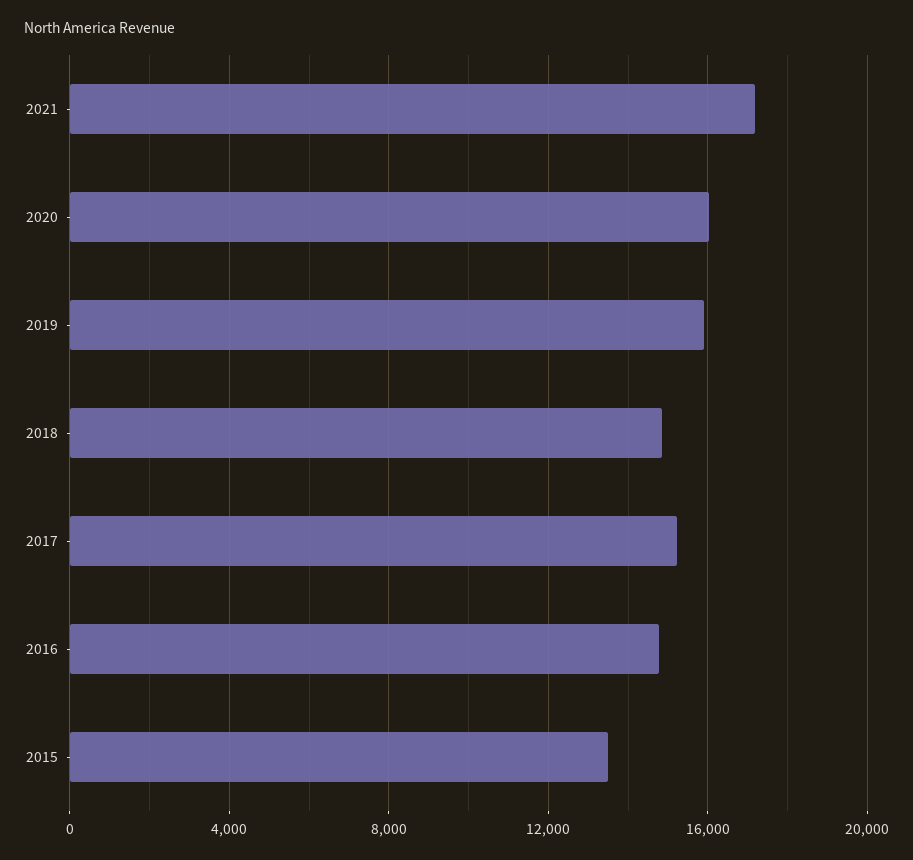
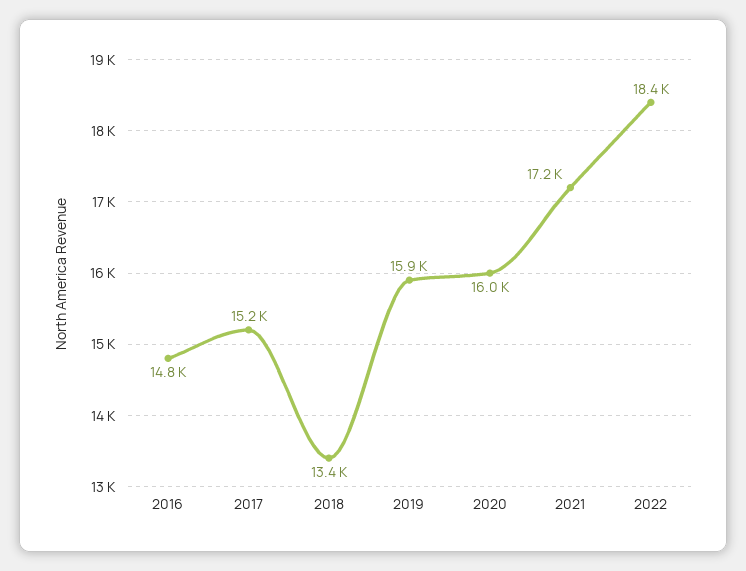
2018: 15000 -> 13400
2015: 13500 -> none
2022: none -> 18400

